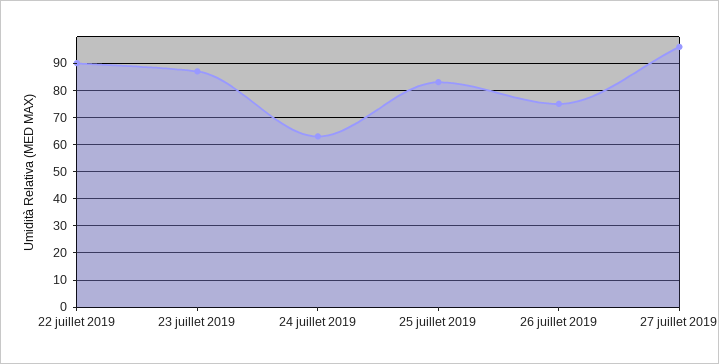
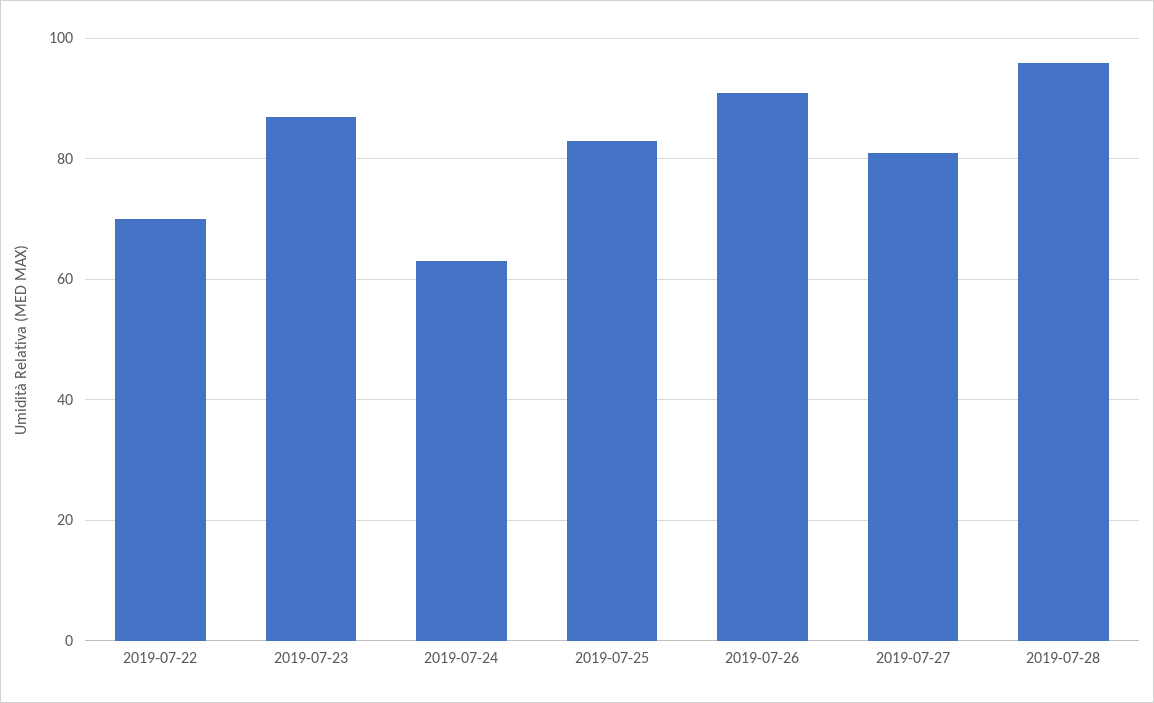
22 juillet 2019: 90 -> 70
26 juillet 2019: 75 -> 90
27 juillet 2019: 95 -> 80
2019-07-28: none -> 95

